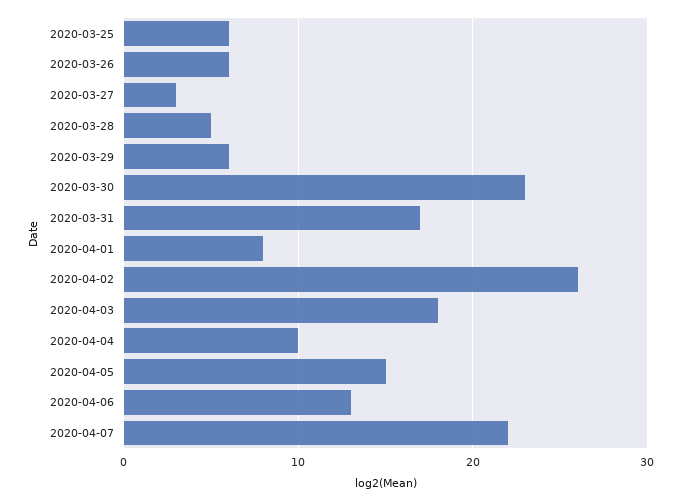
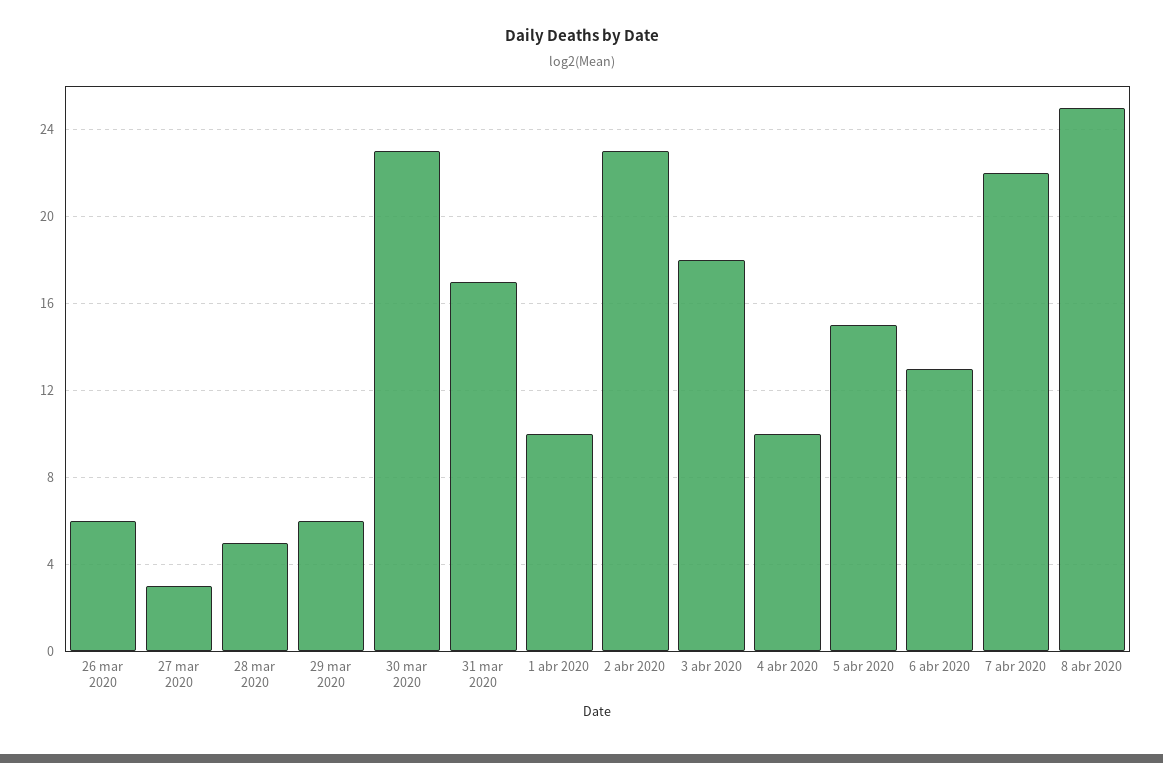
2020-03-25: 6 -> none
2020-04-01: 8 -> 10
2020-04-02: 26 -> 23
8 abr 2020: none -> 25

